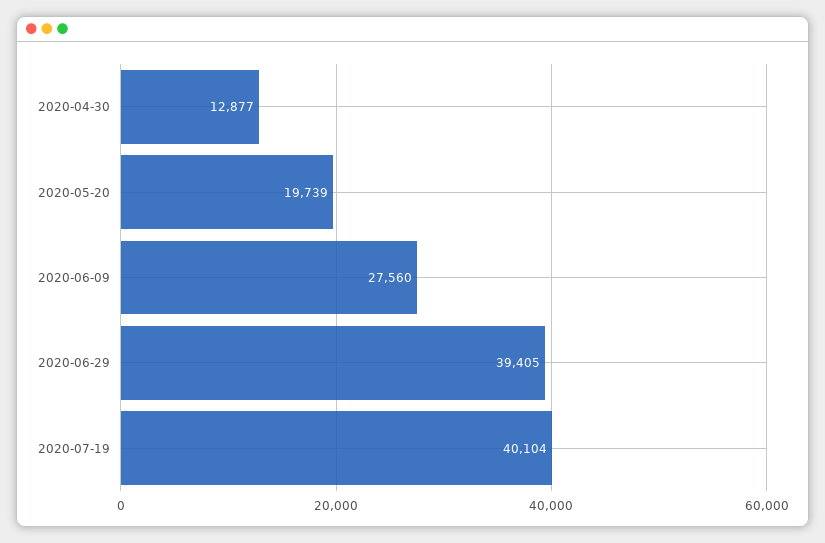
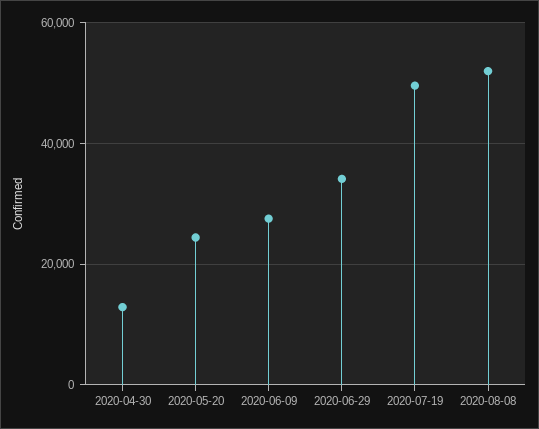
2020-05-20: 19739 -> 24000
2020-06-29: 39405 -> 34000
2020-07-19: 40104 -> 50000
2020-08-08: none -> 52000

